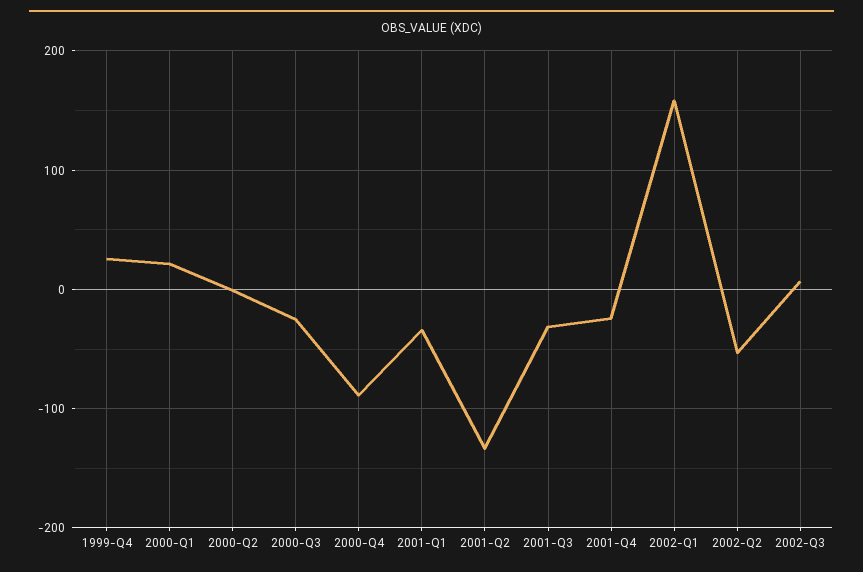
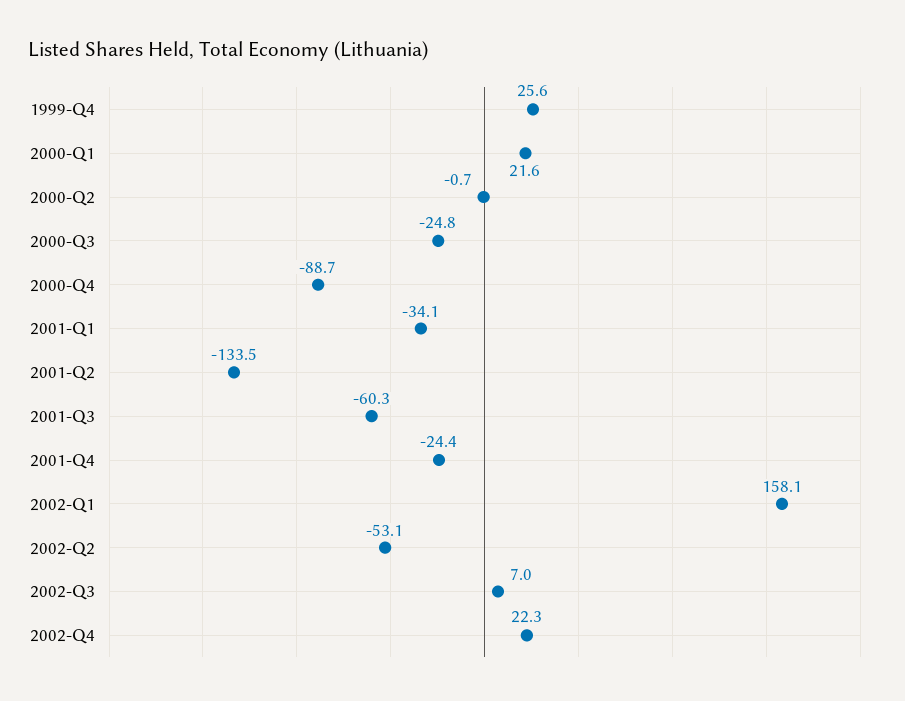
2001-Q3: -30 -> -60.3
2002-Q4: none -> 22.3

